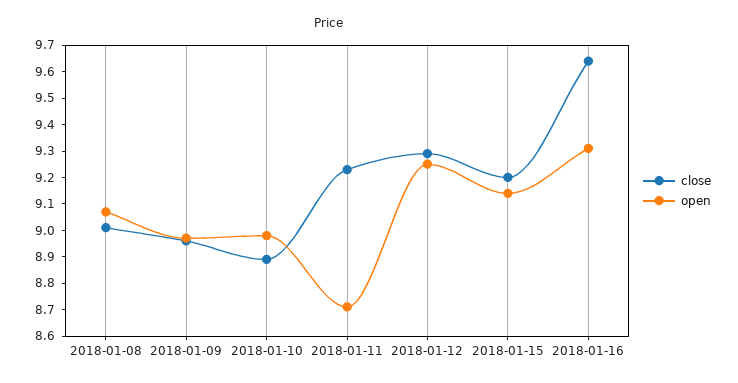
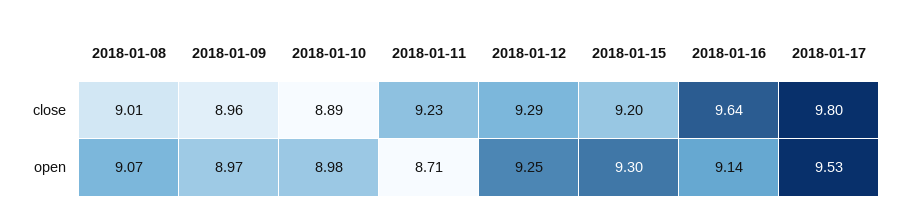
open, 2018-01-15: 9.15 -> 9.3
open, 2018-01-16: 9.3 -> 9.14
close, 2018-01-17: none -> 9.8
open, 2018-01-17: none -> 9.53

